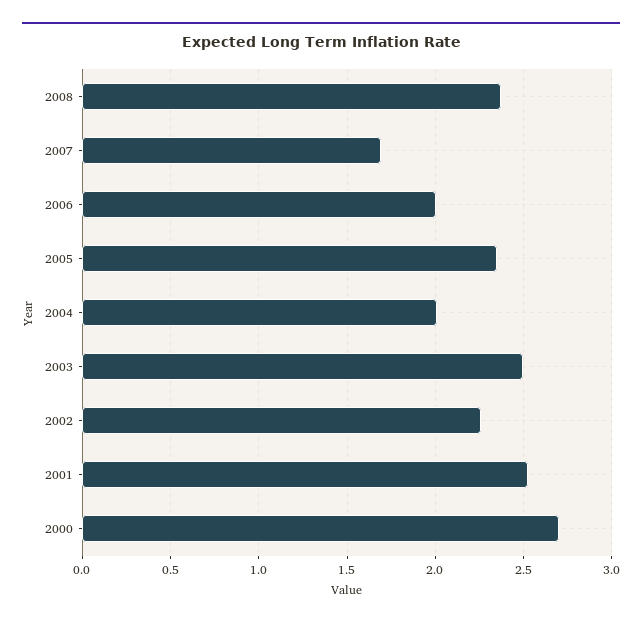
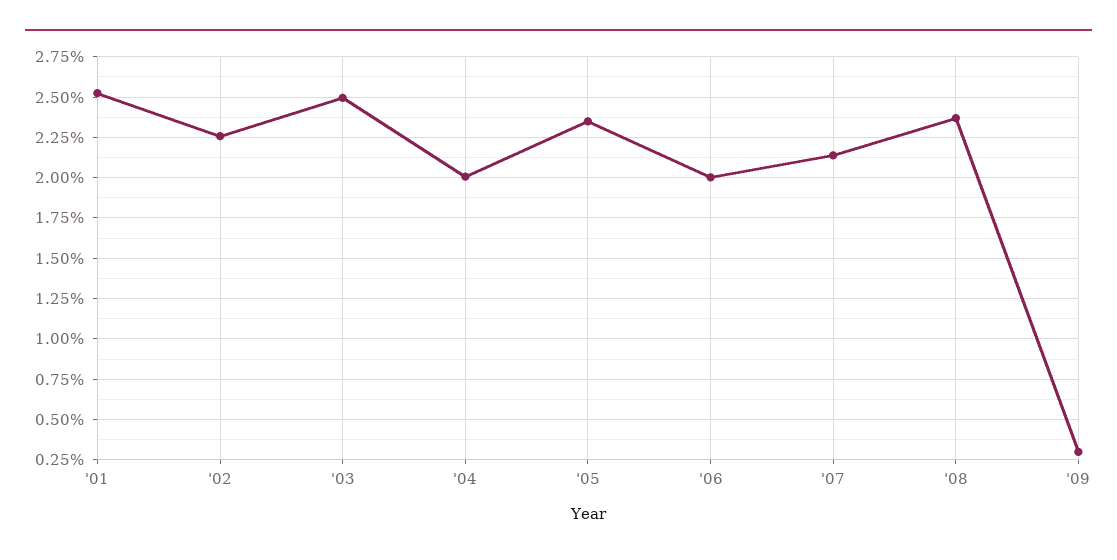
2007: 1.7 -> 2.15
2000: 2.7 -> none
'09: none -> 0.3

